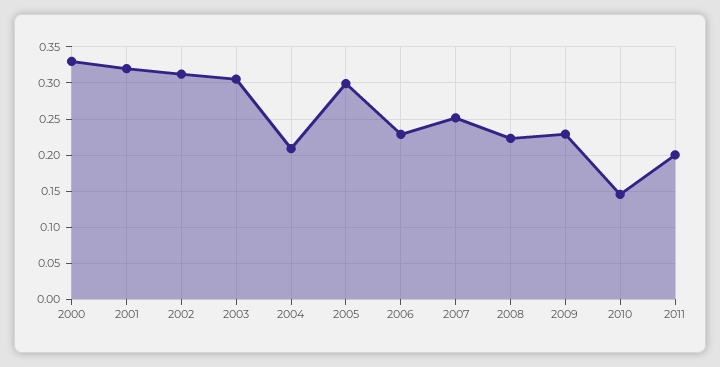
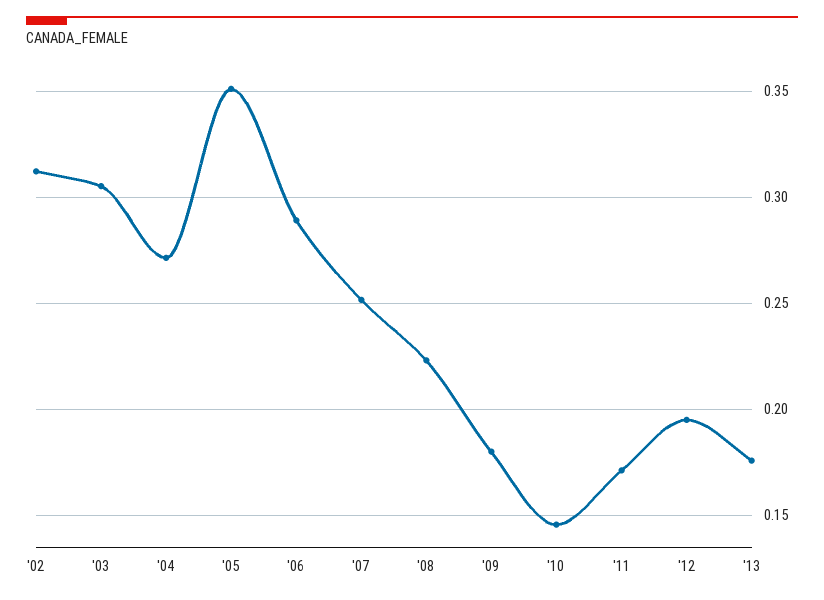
2000: 0.33 -> none
2001: 0.32 -> none
2004: 0.21 -> 0.27
2005: 0.3 -> 0.35
2006: 0.23 -> 0.29
2009: 0.23 -> 0.18
2011: 0.2 -> 0.17
'12: none -> 0.195
'13: none -> 0.175

